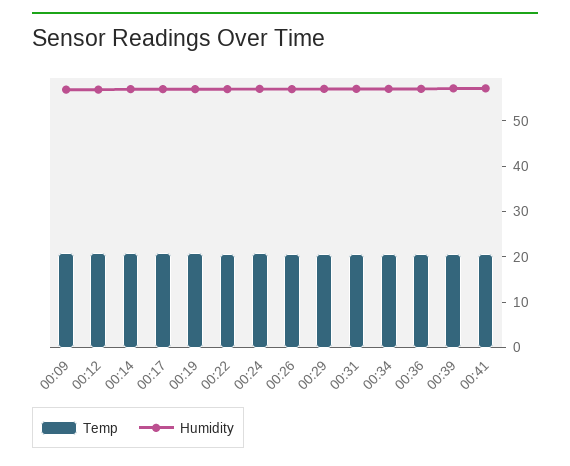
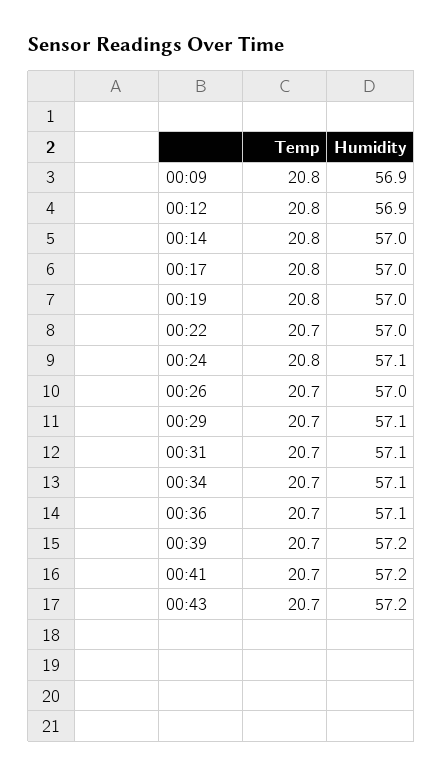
Temp, 00:43: none -> 20.7
Humidity, 00:43: none -> 57.2

